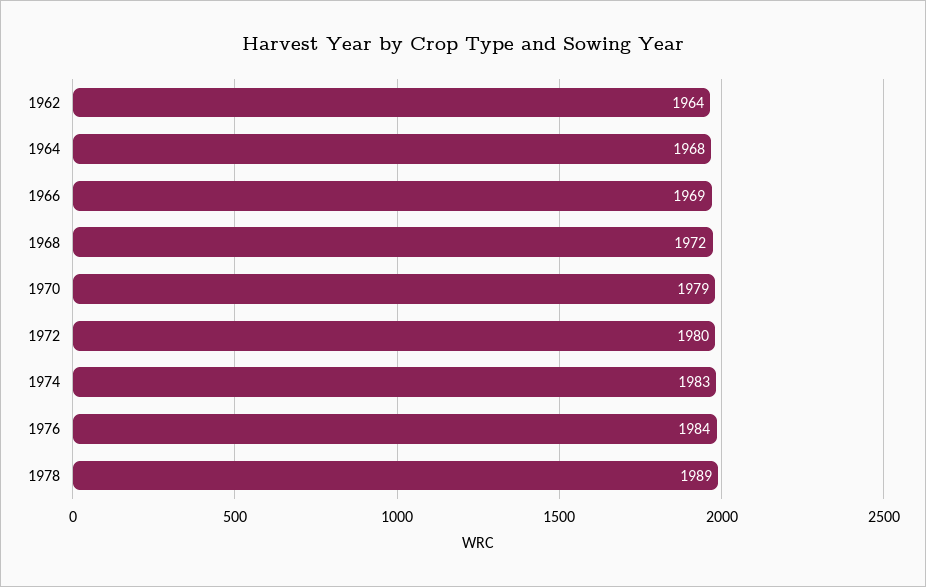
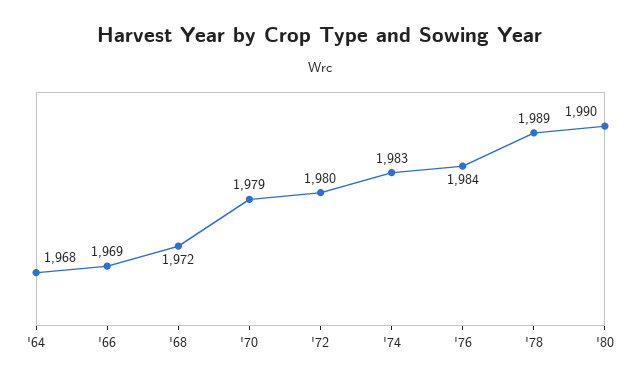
1962: 1964 -> none
'80: none -> 1990

